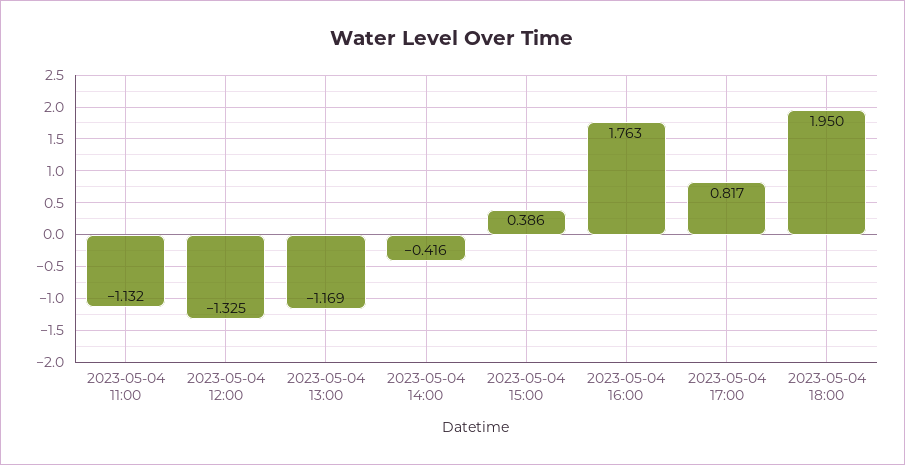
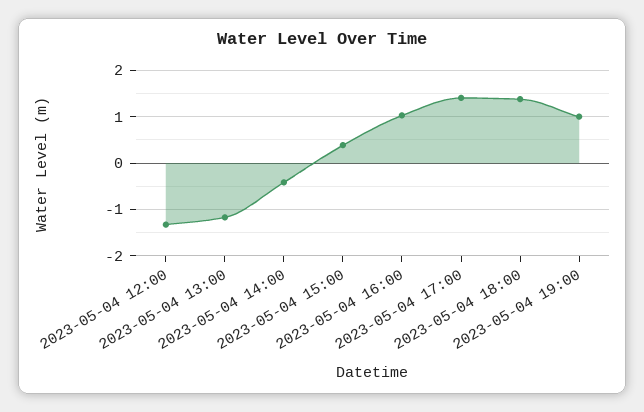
2023-05-04 11:00: -1.132 -> none
2023-05-04 16:00: 1.763 -> 1
2023-05-04 17:00: 0.817 -> 1.4
2023-05-04 18:00: 1.95 -> 1.4
2023-05-04 19:00: none -> 1

